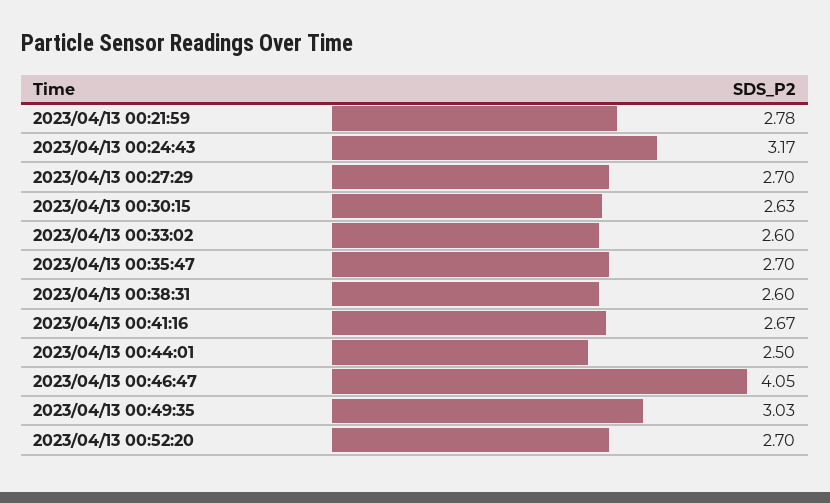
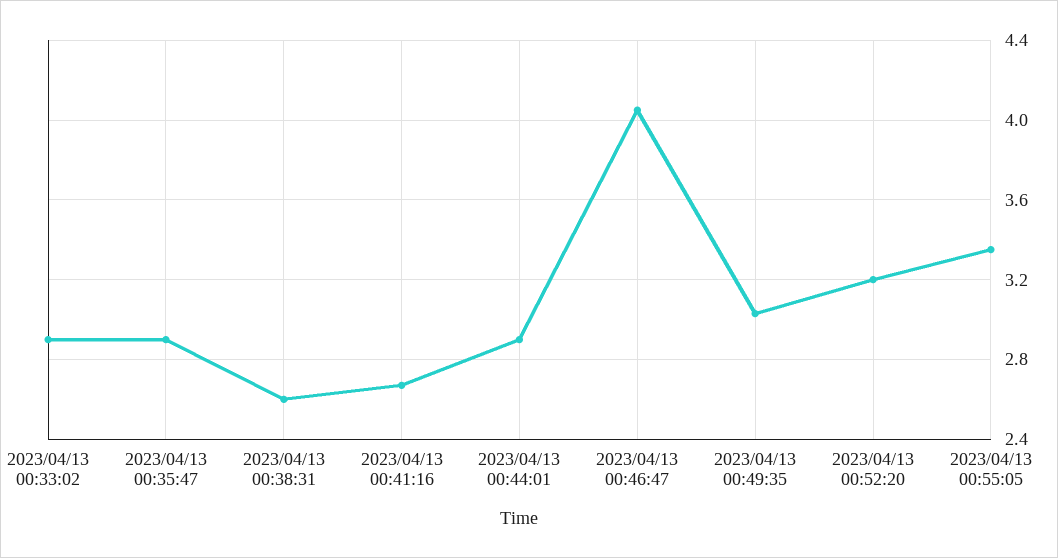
2023/04/13 00:21:59: 2.78 -> none
2023/04/13 00:24:43: 3.17 -> none
2023/04/13 00:27:29: 2.7 -> none
2023/04/13 00:30:15: 2.63 -> none
2023/04/13 00:33:02: 2.6 -> 2.9
2023/04/13 00:35:47: 2.7 -> 2.9
2023/04/13 00:44:01: 2.5 -> 2.9
2023/04/13 00:52:20: 2.7 -> 3.2
2023/04/13 00:55:05: none -> 3.35

